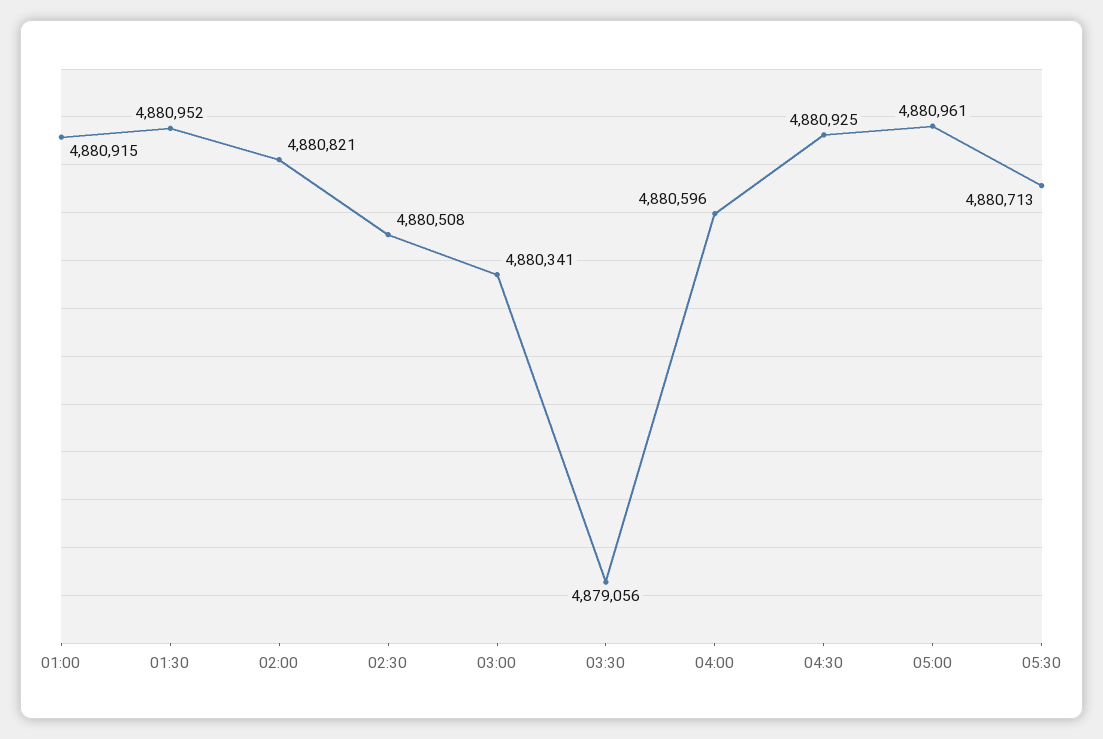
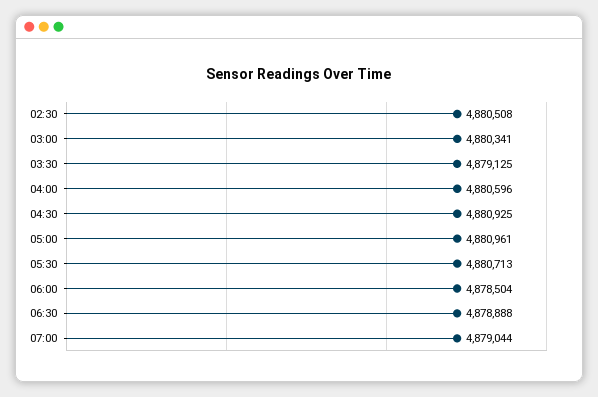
01:00: 4880915 -> none
01:30: 4880952 -> none
02:00: 4880821 -> none
03:30: 4879056 -> 4879125
06:00: none -> 4878504
06:30: none -> 4878888
07:00: none -> 4879044

